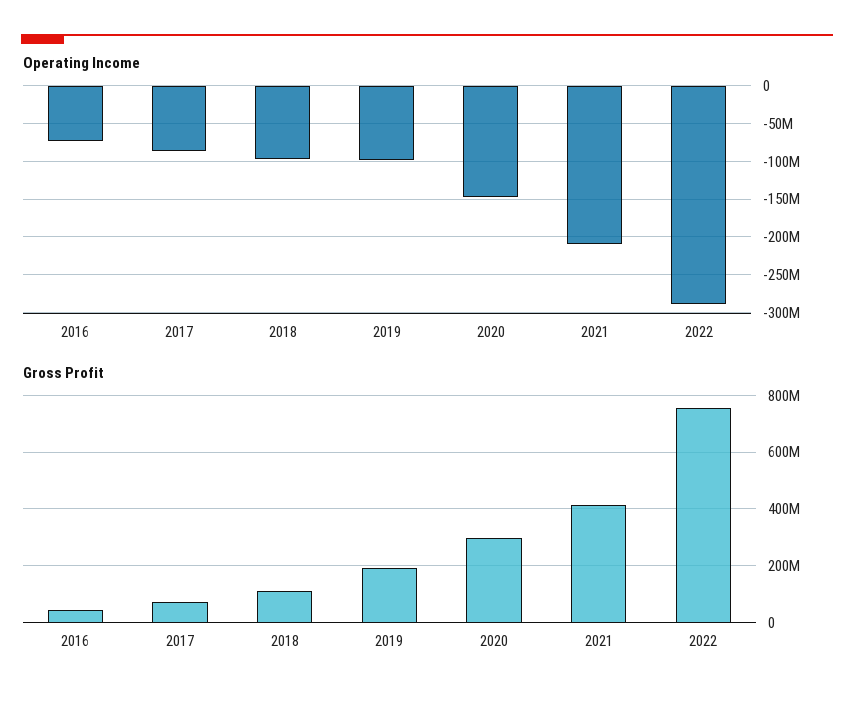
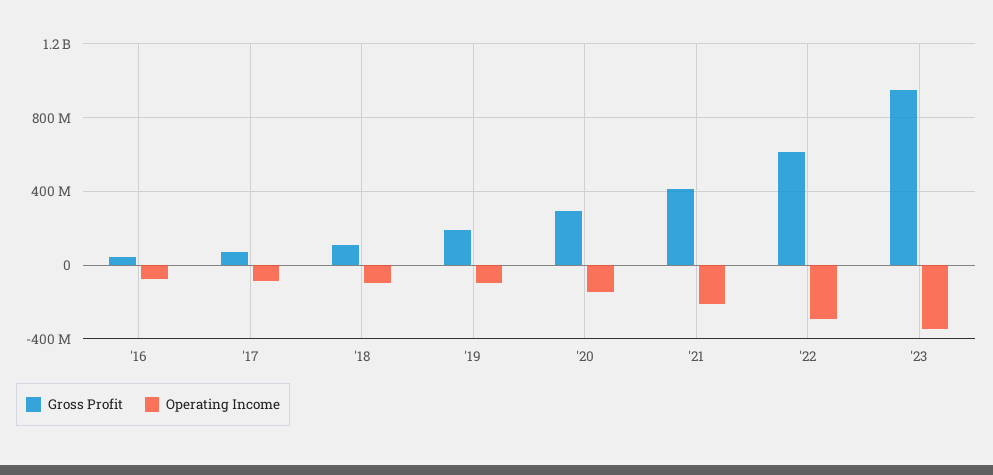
Gross Profit, 2022: 750000000 -> 600000000
Gross Profit, '23: none -> 950000000
Operating Income, '23: none -> -350000000

